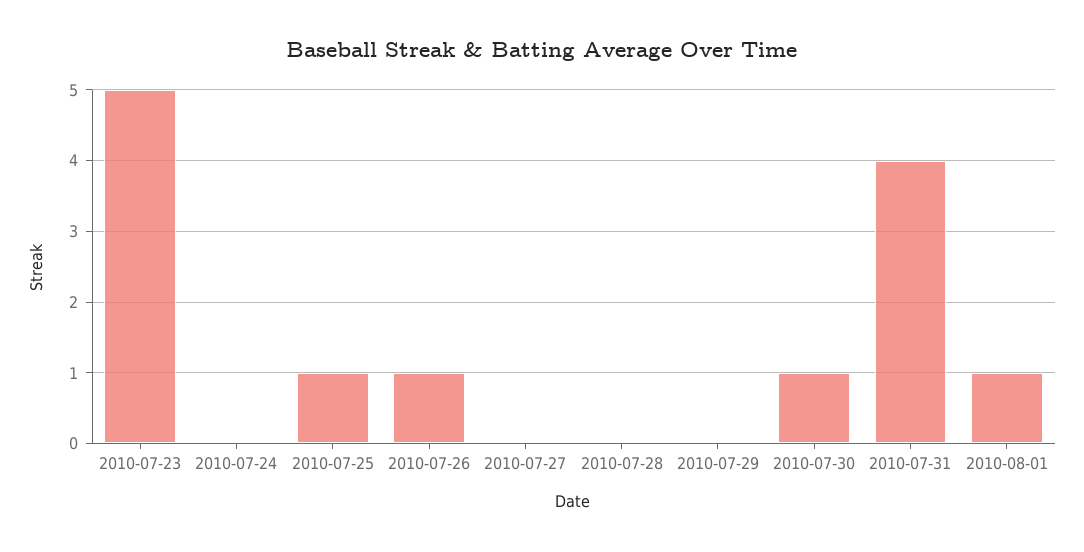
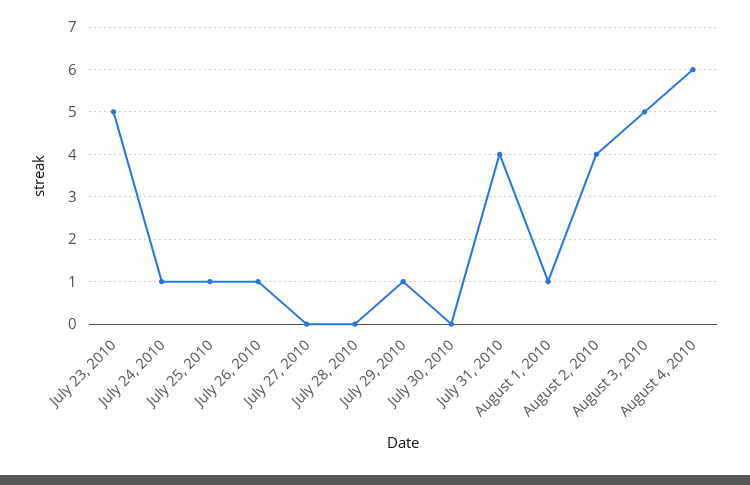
2010-07-24: 0 -> 1
2010-07-29: 0 -> 1
2010-07-30: 1 -> 0
August 2, 2010: none -> 4
August 3, 2010: none -> 5
August 4, 2010: none -> 6

